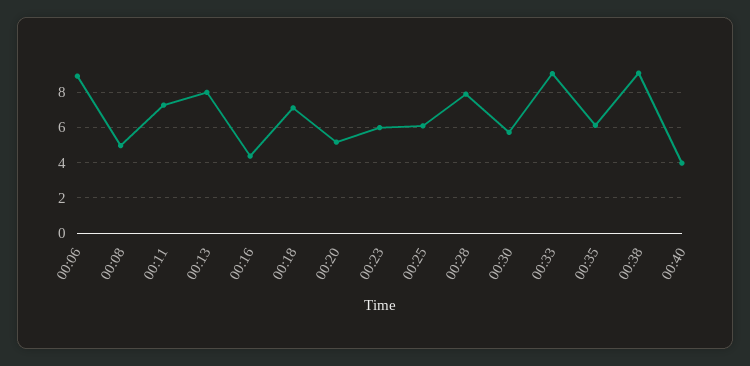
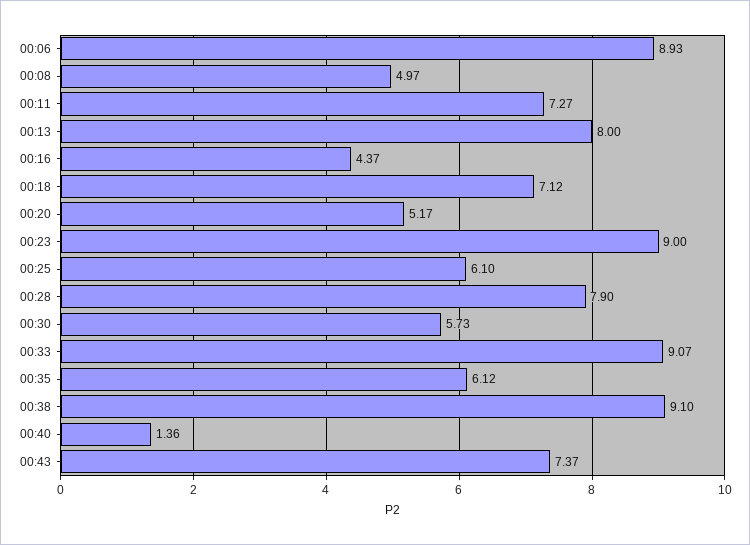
00:23: 6 -> 9
00:40: 4 -> 1.36
00:43: none -> 7.37

